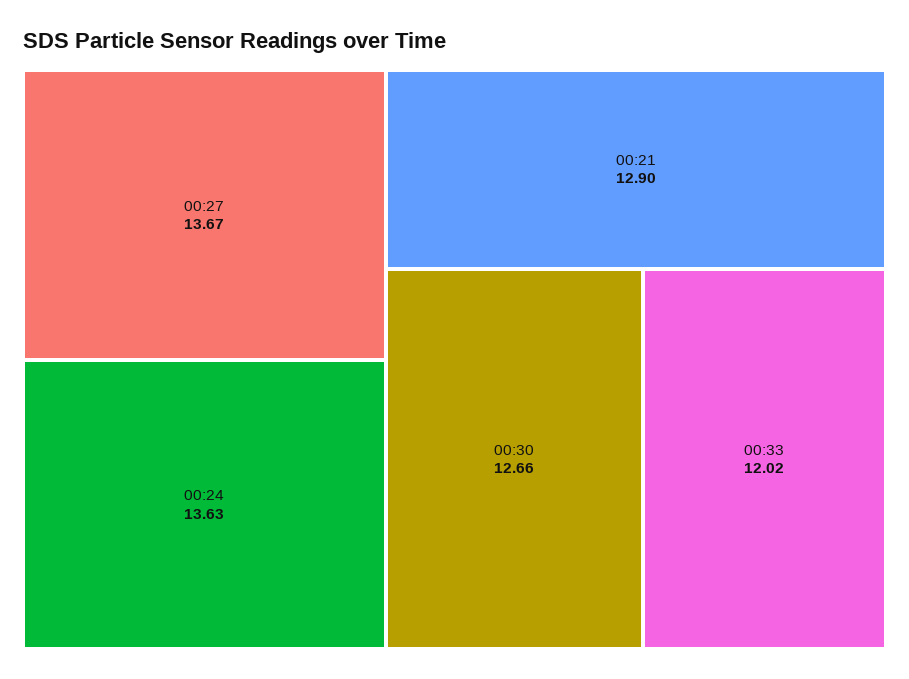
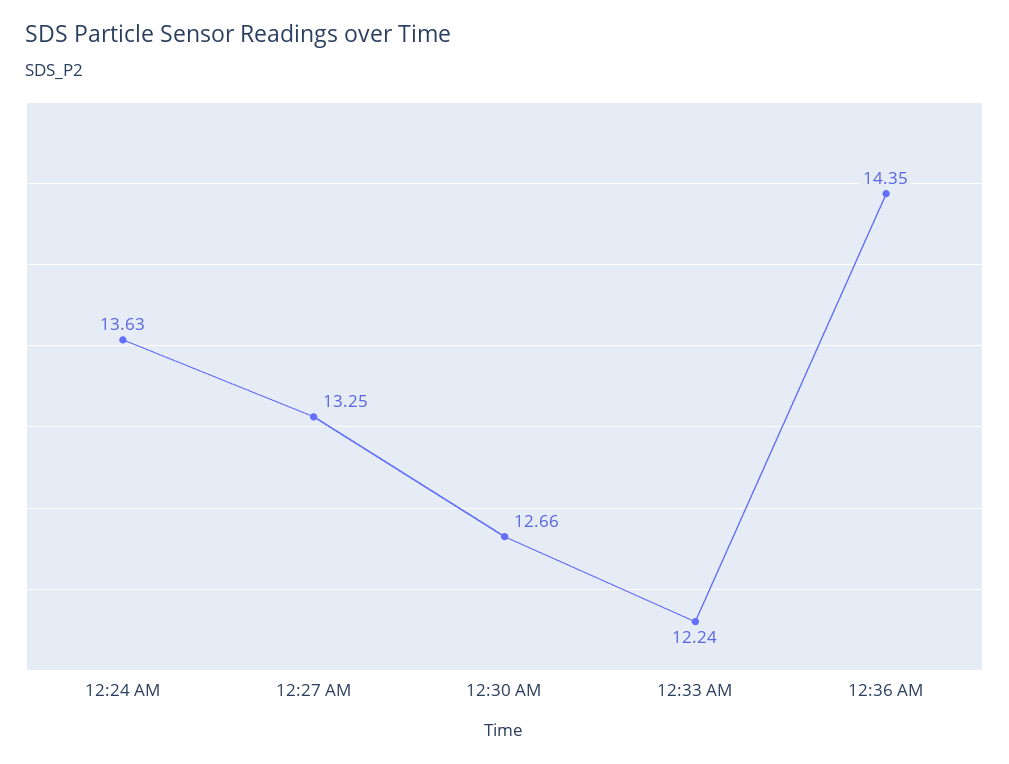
00:27: 13.67 -> 13.25
00:21: 12.9 -> none
00:33: 12.02 -> 12.24
12:36 AM: none -> 14.35

